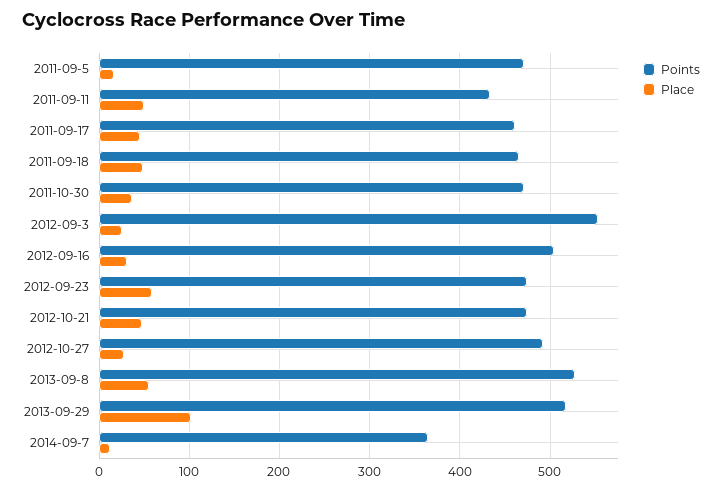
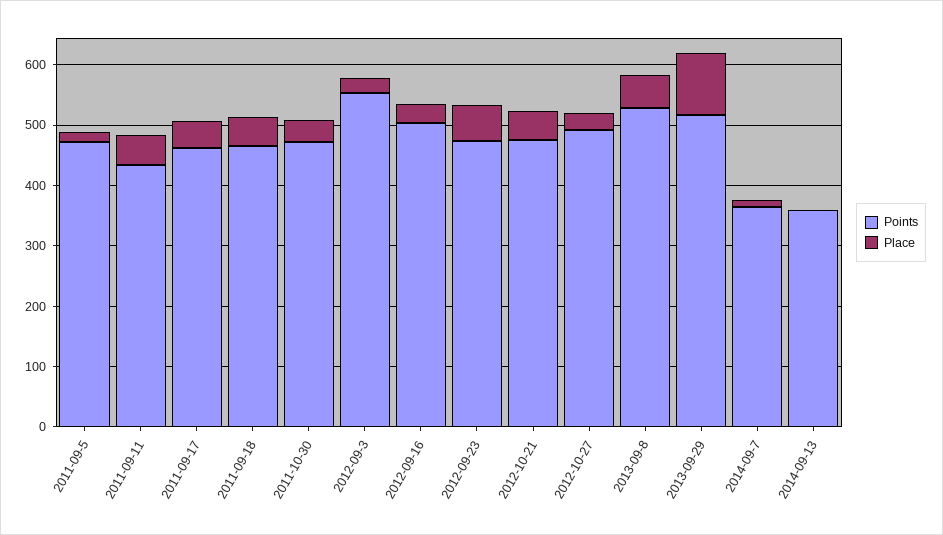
Points, 2014-09-13: none -> 360
Place, 2014-09-13: none -> 0

